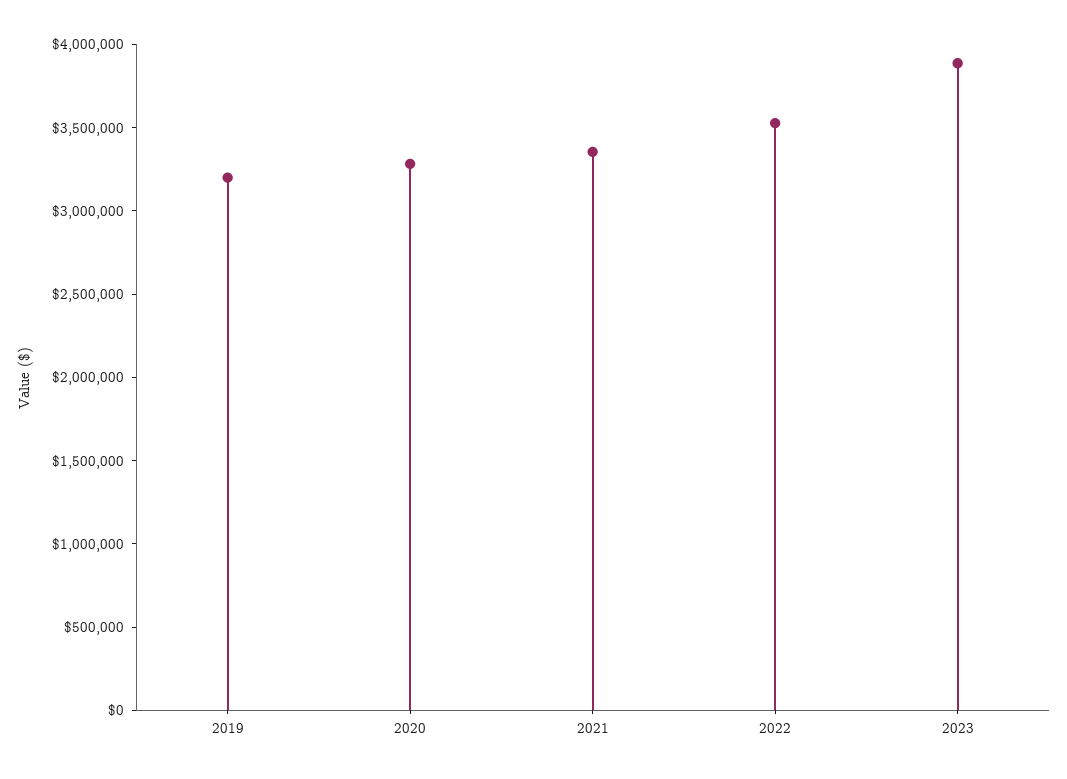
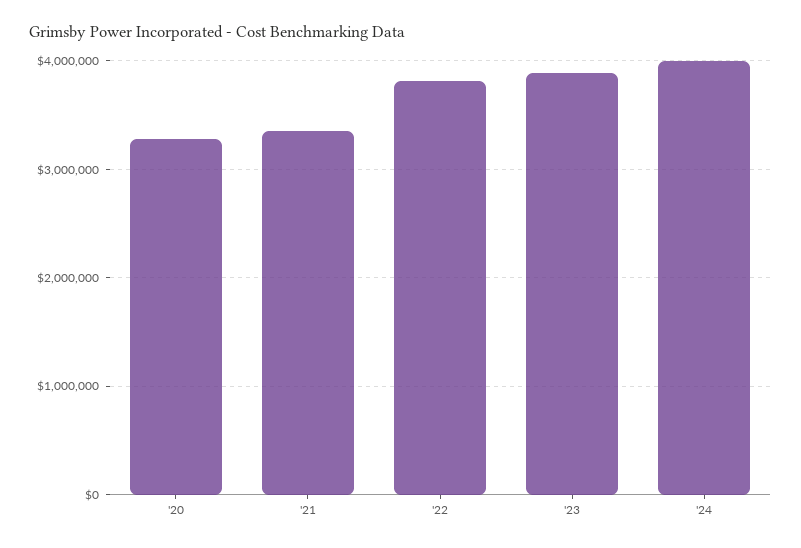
2019: 3200000 -> none
2022: 3500000 -> 3800000
'24: none -> 4000000

